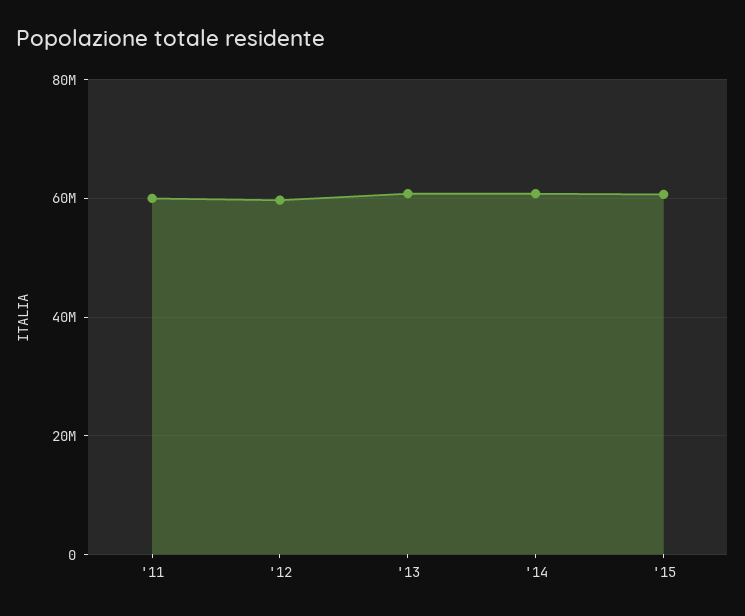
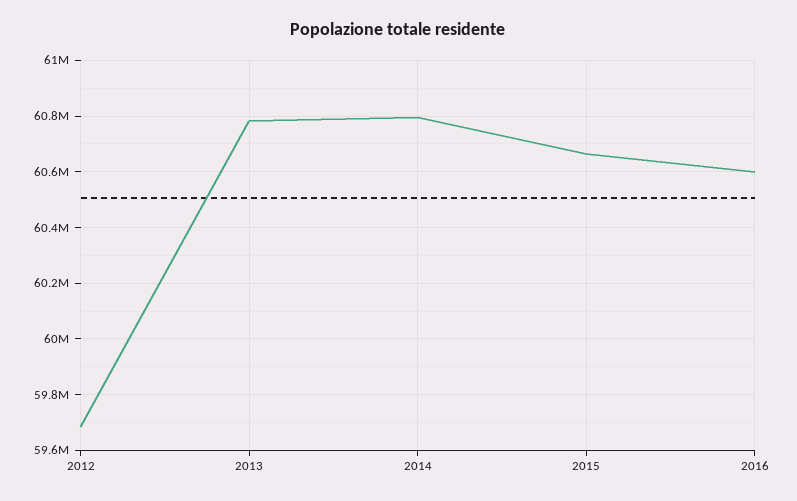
'11: 60000000 -> none
2016: none -> 60600000

